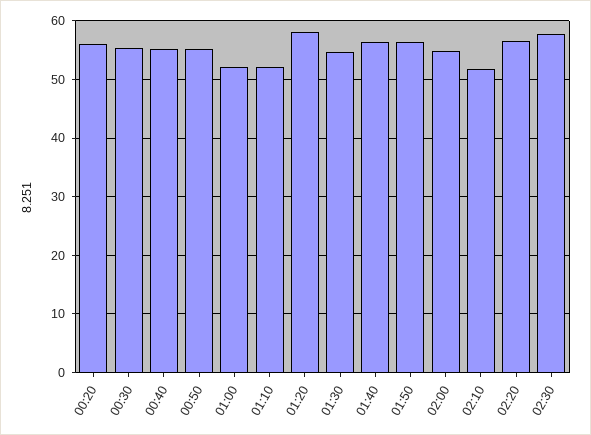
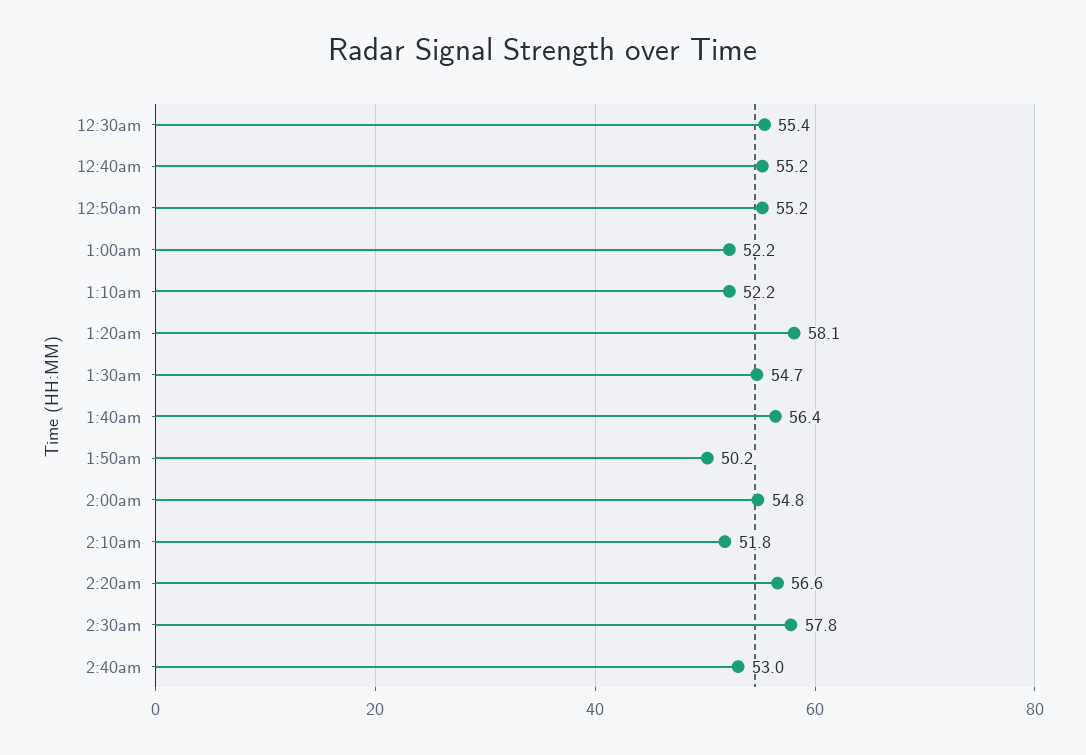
00:20: 56 -> none
01:50: 56 -> 50.2
2:40am: none -> 53

